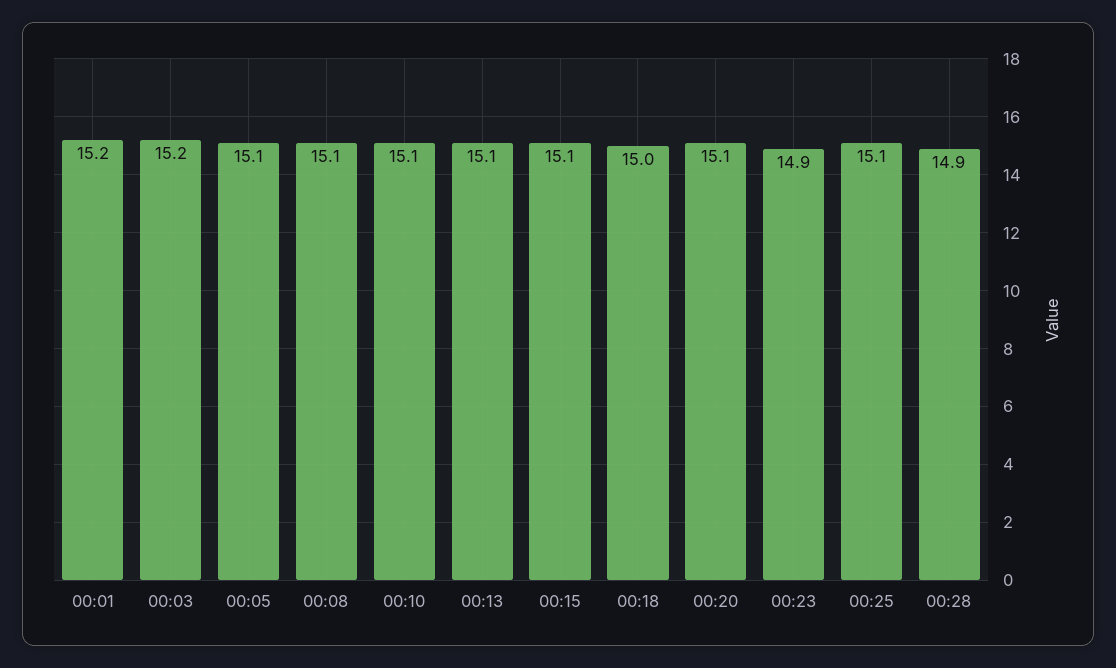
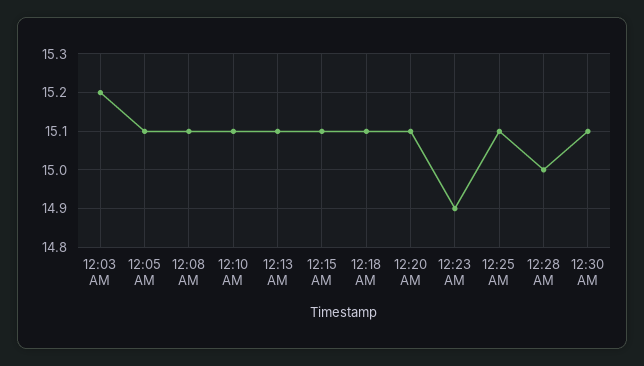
00:01: 15.2 -> none
00:18: 15 -> 15.1
00:28: 14.9 -> 15
12:30 AM: none -> 15.1

